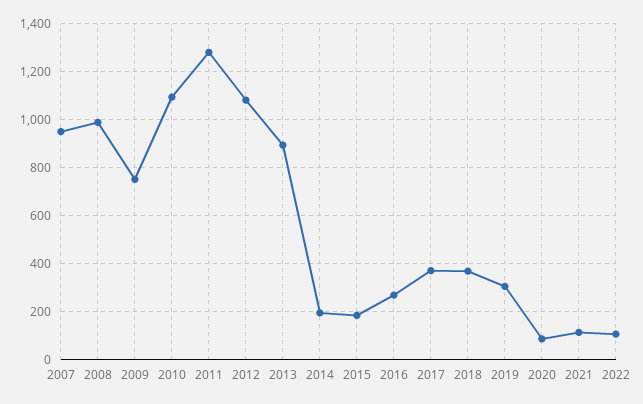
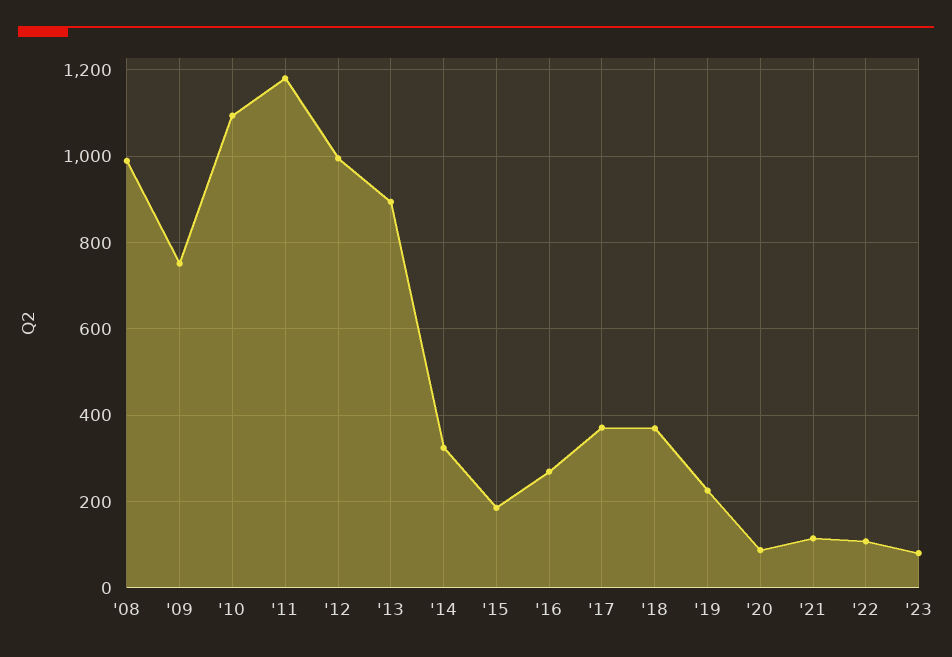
2007: 950 -> none
2011: 1275 -> 1180
2012: 1075 -> 1000
2014: 200 -> 320
2019: 300 -> 220
'23: none -> 80

